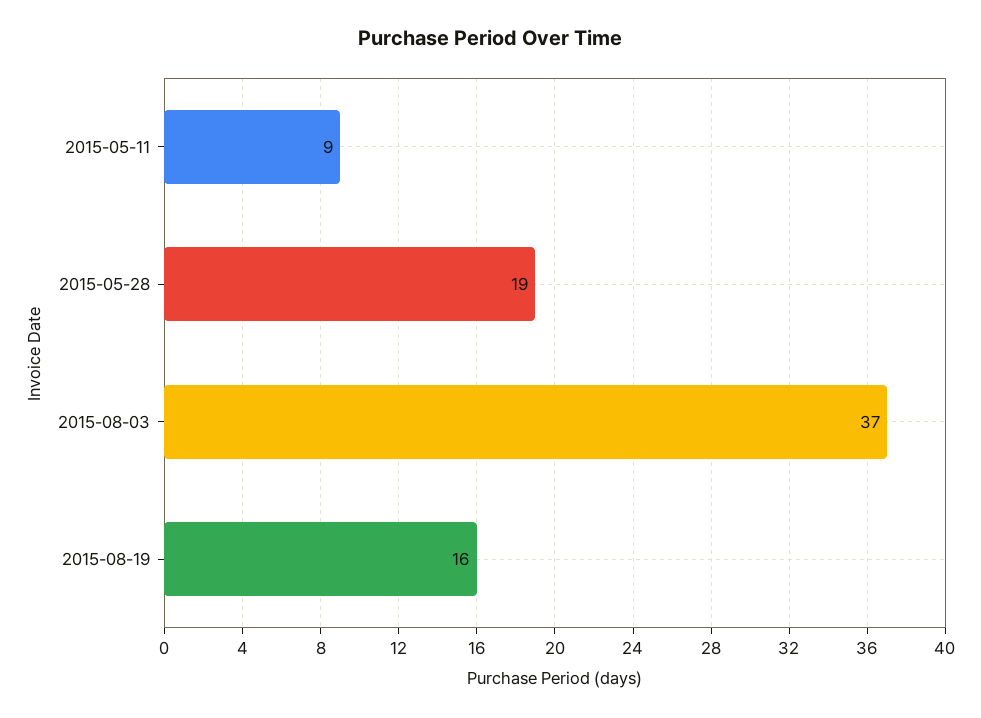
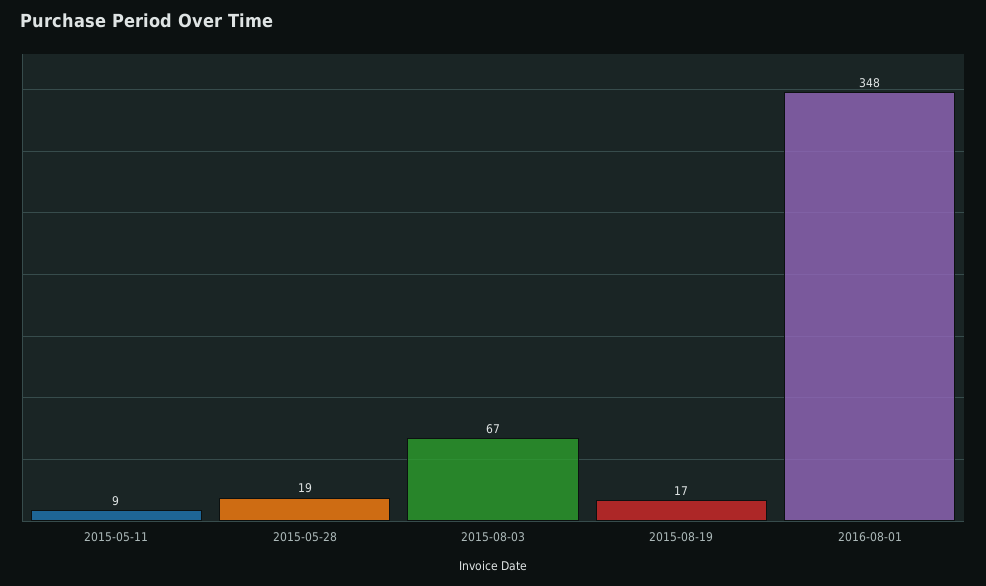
2015-08-03: 37 -> 67
2015-08-19: 16 -> 17
2016-08-01: none -> 348

